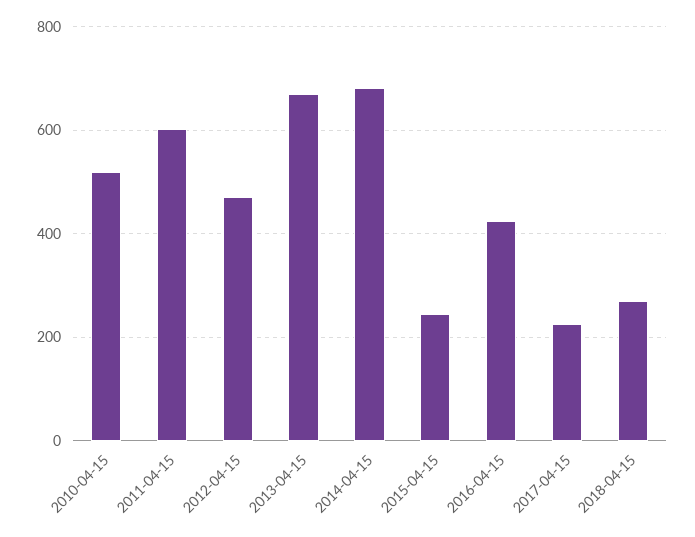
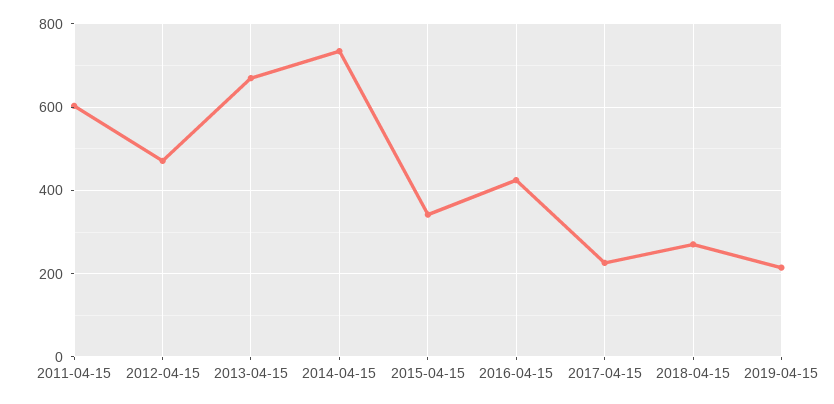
2010-04-15: 520 -> none
2014-04-15: 680 -> 740
2015-04-15: 240 -> 340
2019-04-15: none -> 220

